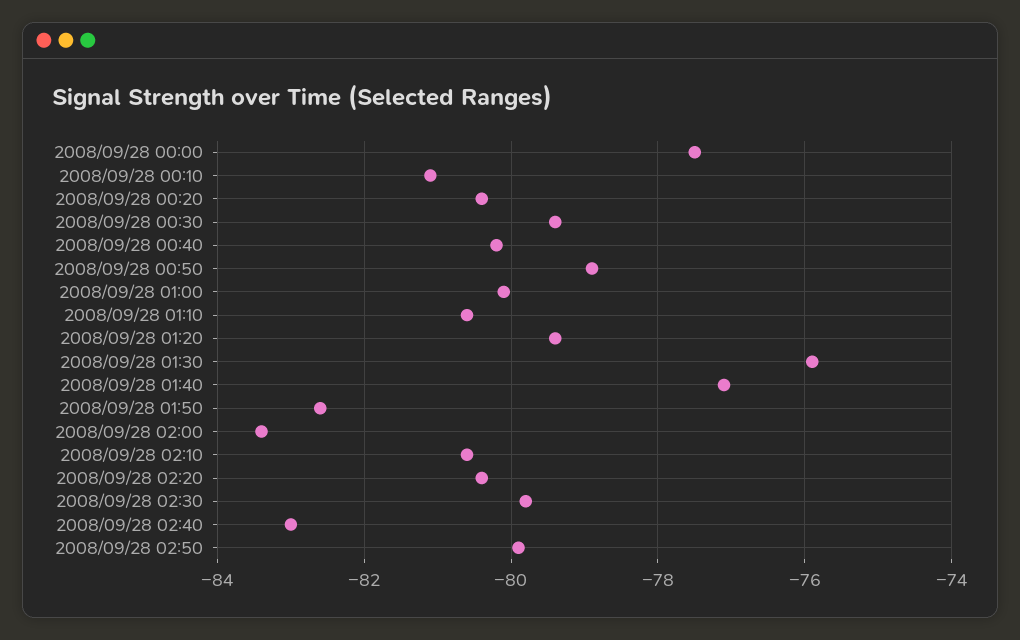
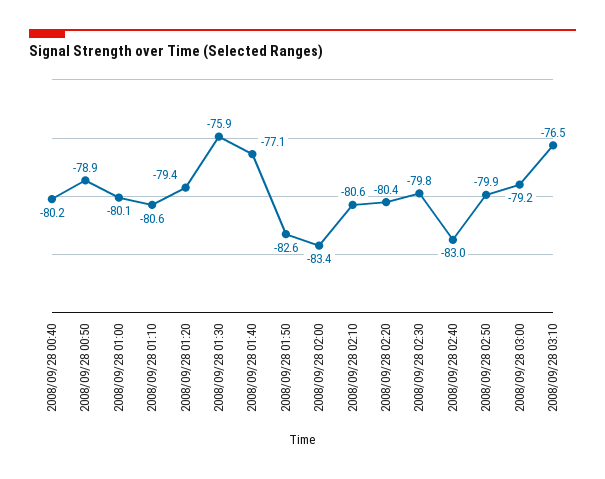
2008/09/28 00:00: -77.5 -> none
2008/09/28 00:10: -81 -> none
2008/09/28 00:20: -80.5 -> none
2008/09/28 00:30: -79.5 -> none
2008/09/28 03:00: none -> -79.2
2008/09/28 03:10: none -> -76.5

